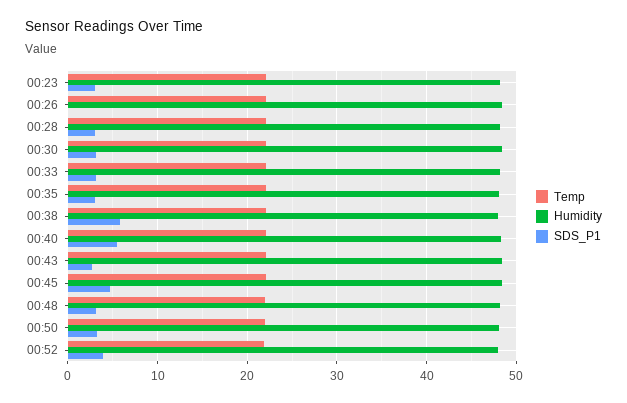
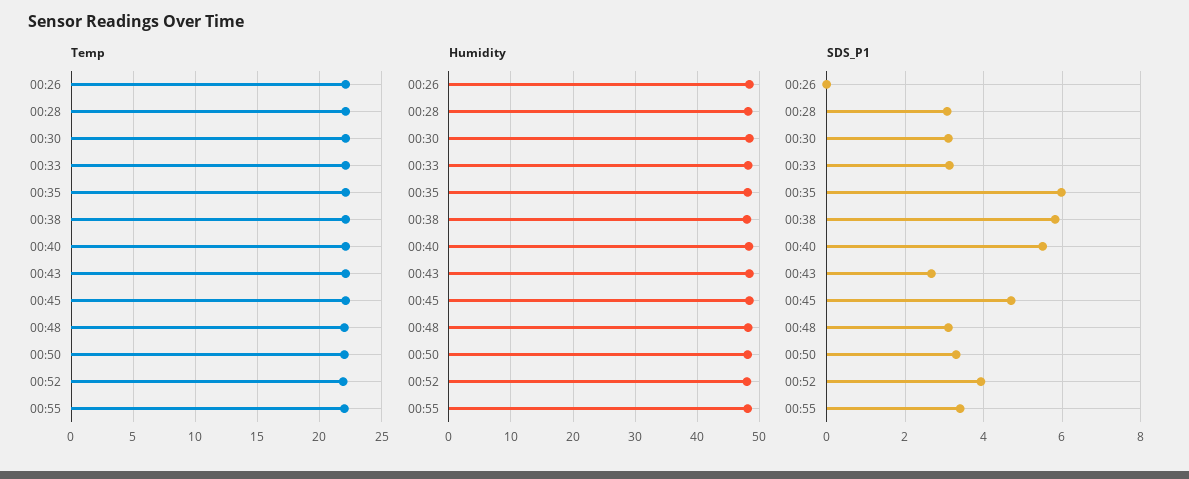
Temp, 00:23: 22 -> none
Humidity, 00:23: 48 -> none
SDS_P1, 00:23: 3 -> none
SDS_P1, 00:35: 3 -> 6
Temp, 00:55: none -> 22
Humidity, 00:55: none -> 48
SDS_P1, 00:55: none -> 3.4

